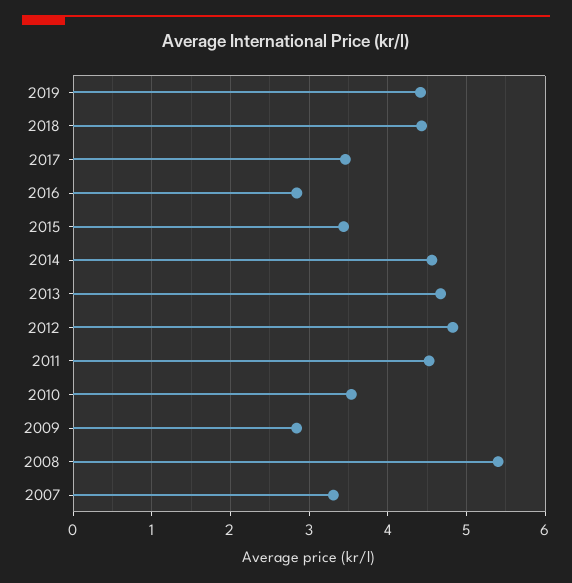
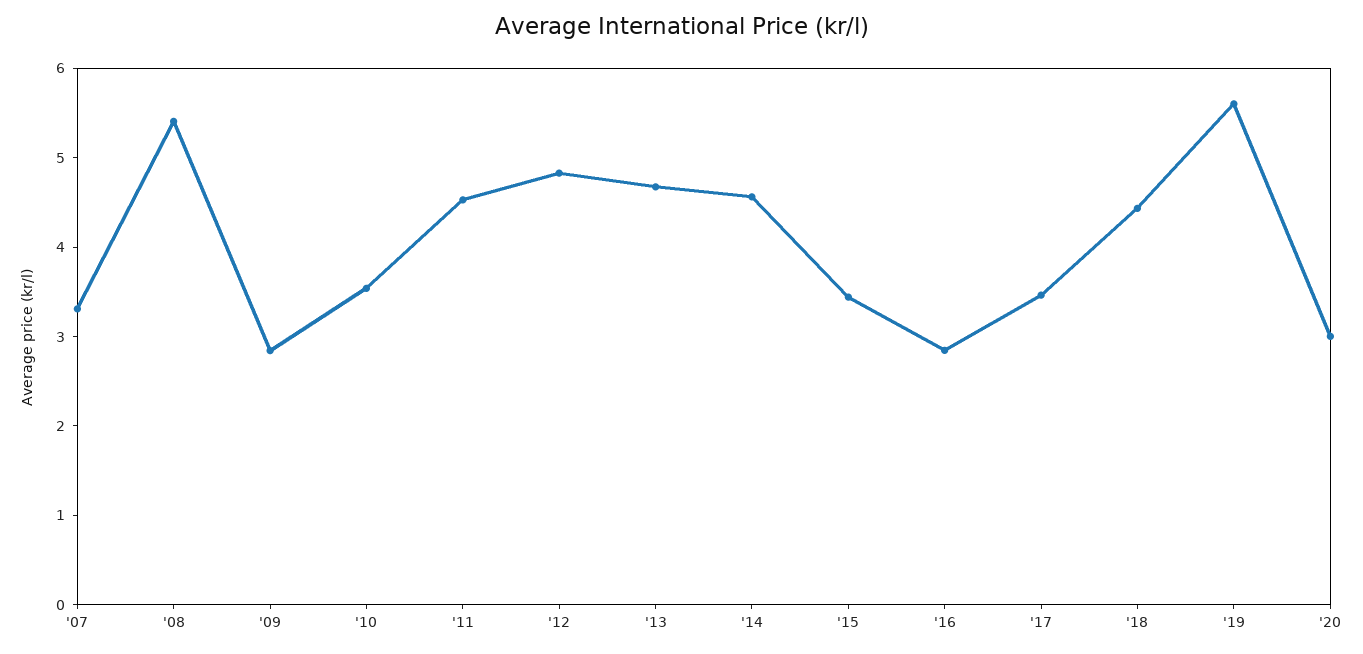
2019: 4.4 -> 5.6
'20: none -> 3

